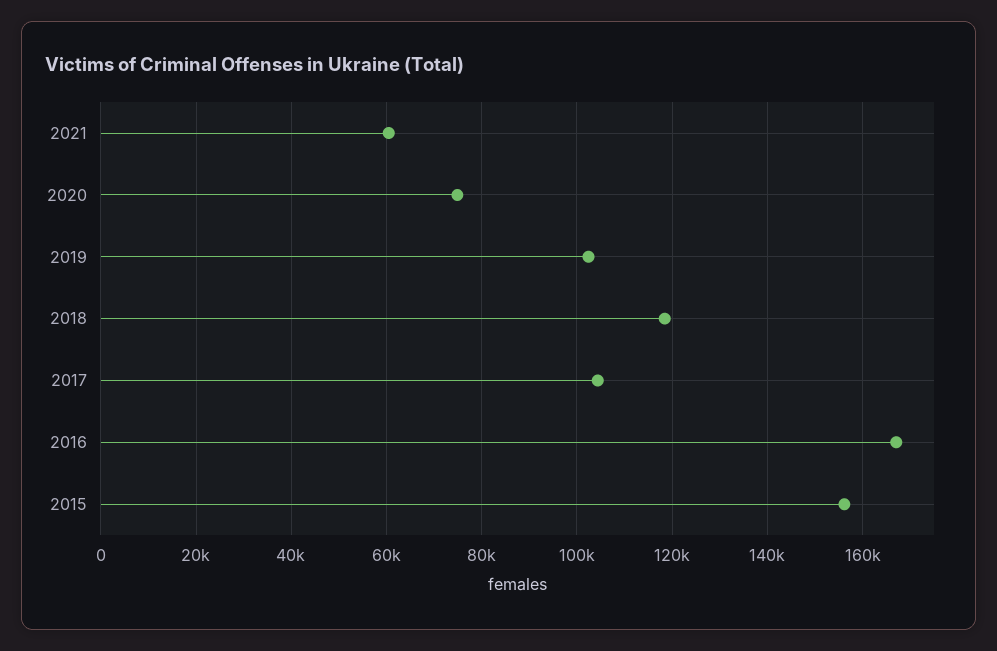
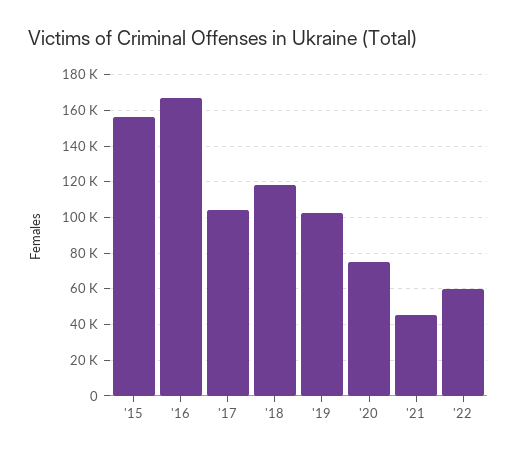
2021: 60000 -> 45000
'22: none -> 60000

